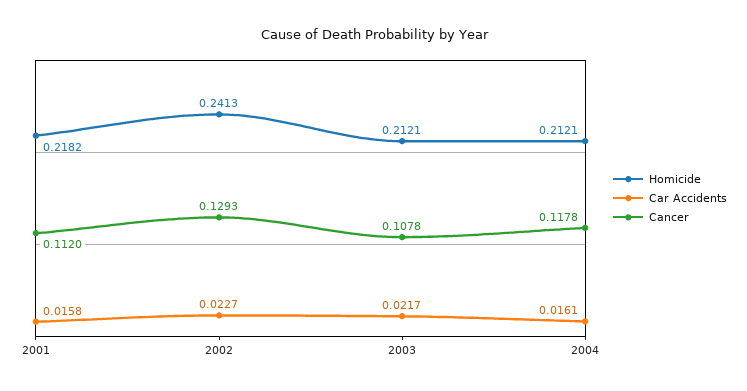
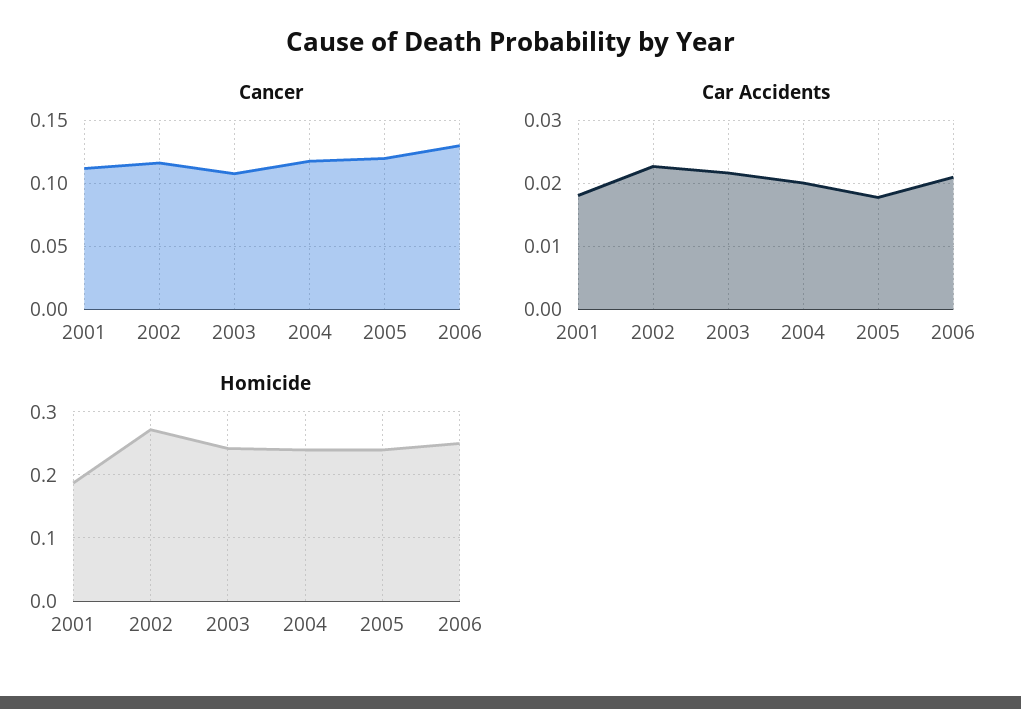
Homicide, 2001: 0.2182 -> 0.19
Car Accidents, 2001: 0.0158 -> 0.018
Homicide, 2002: 0.2413 -> 0.27
Cancer, 2002: 0.1293 -> 0.115
Homicide, 2003: 0.2121 -> 0.24
Homicide, 2004: 0.2121 -> 0.24
Car Accidents, 2004: 0.0161 -> 0.02
Cancer, 2005: none -> 0.12
Cancer, 2006: none -> 0.13
Car Accidents, 2005: none -> 0.018
Car Accidents, 2006: none -> 0.021
Homicide, 2005: none -> 0.24
Homicide, 2006: none -> 0.25

